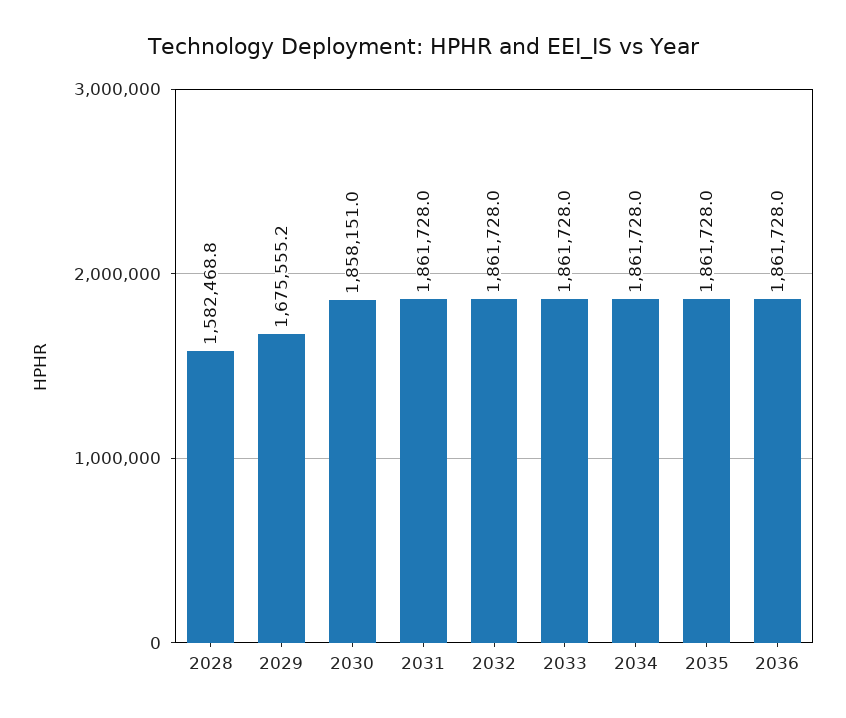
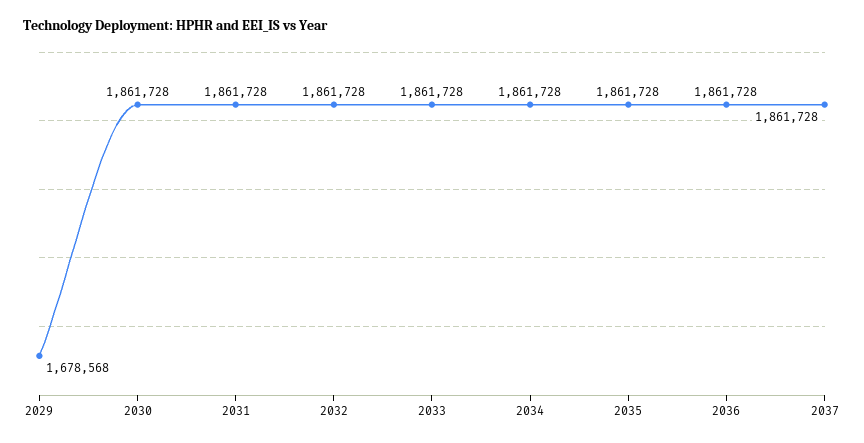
2028: 1582468.8 -> none
2029: 1675555.2 -> 1678568
2030: 1858151 -> 1861728
2037: none -> 1861728

